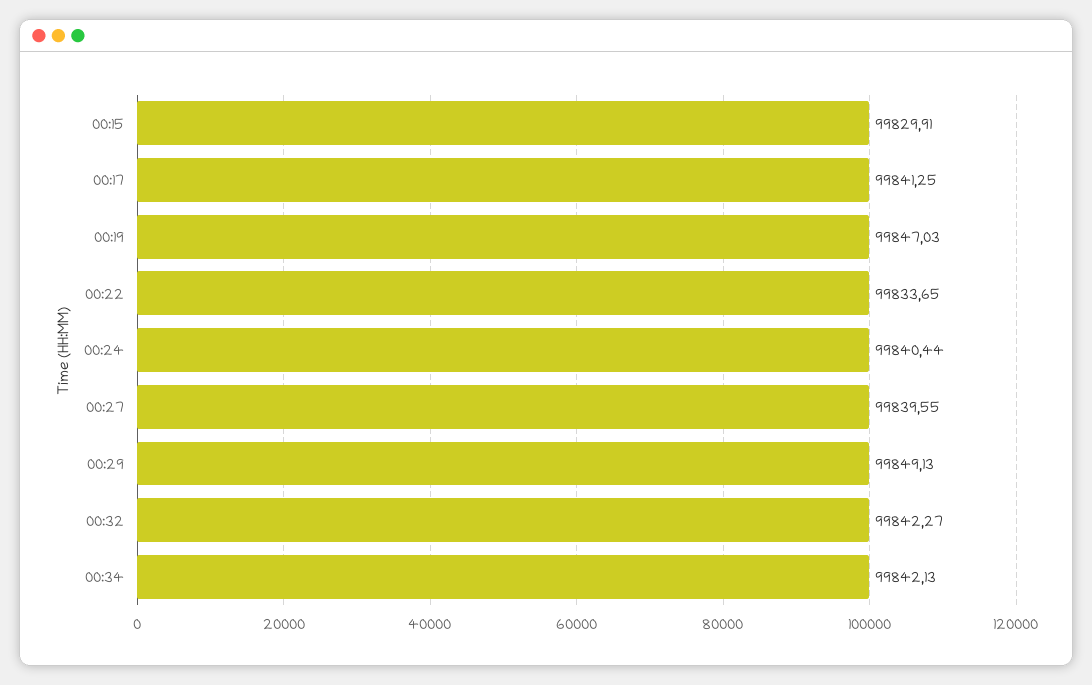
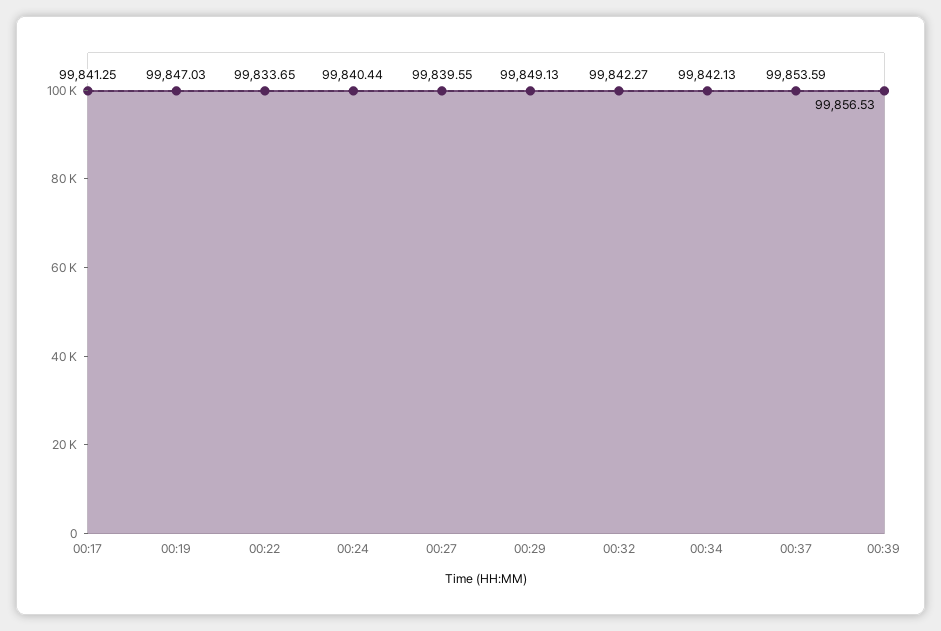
00:15: 99829.91 -> none
00:37: none -> 99853.59
00:39: none -> 99856.53

